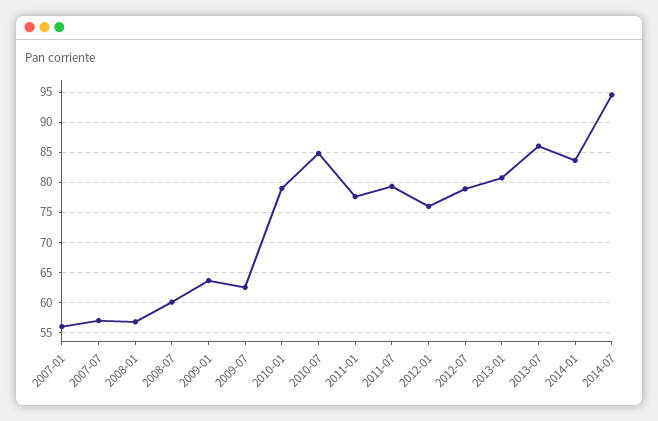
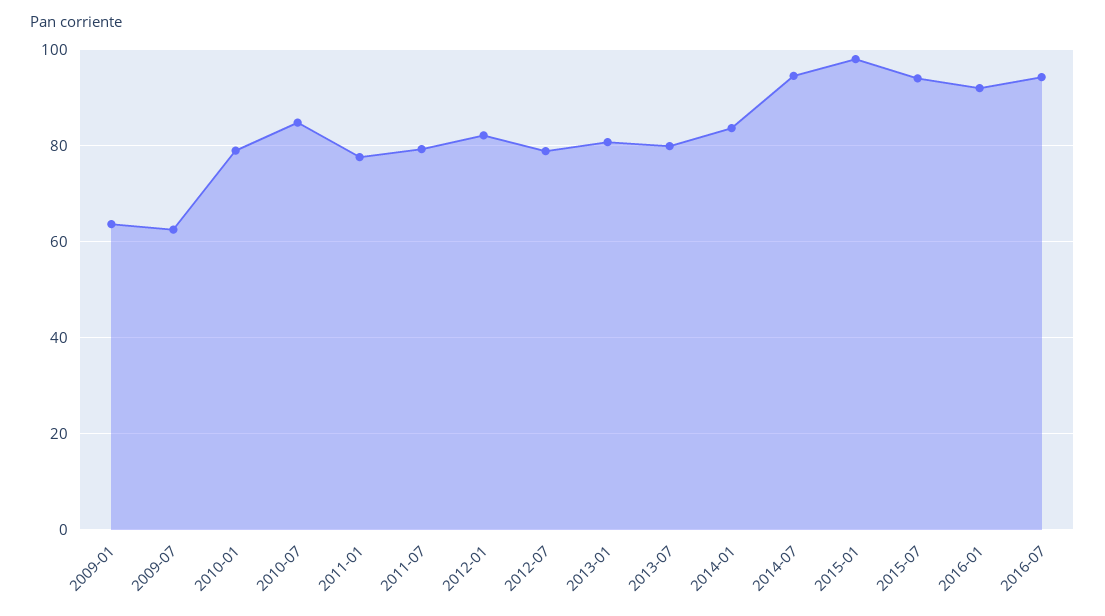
2007-01: 56 -> none
2007-07: 57 -> none
2008-01: 57 -> none
2008-07: 60 -> none
2012-01: 76 -> 82
2013-07: 86 -> 80
2015-01: none -> 98
2015-07: none -> 94
2016-01: none -> 92
2016-07: none -> 94

